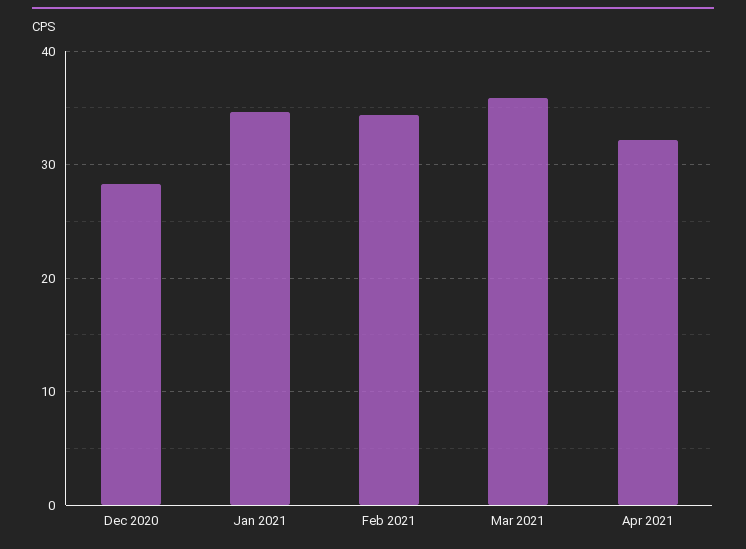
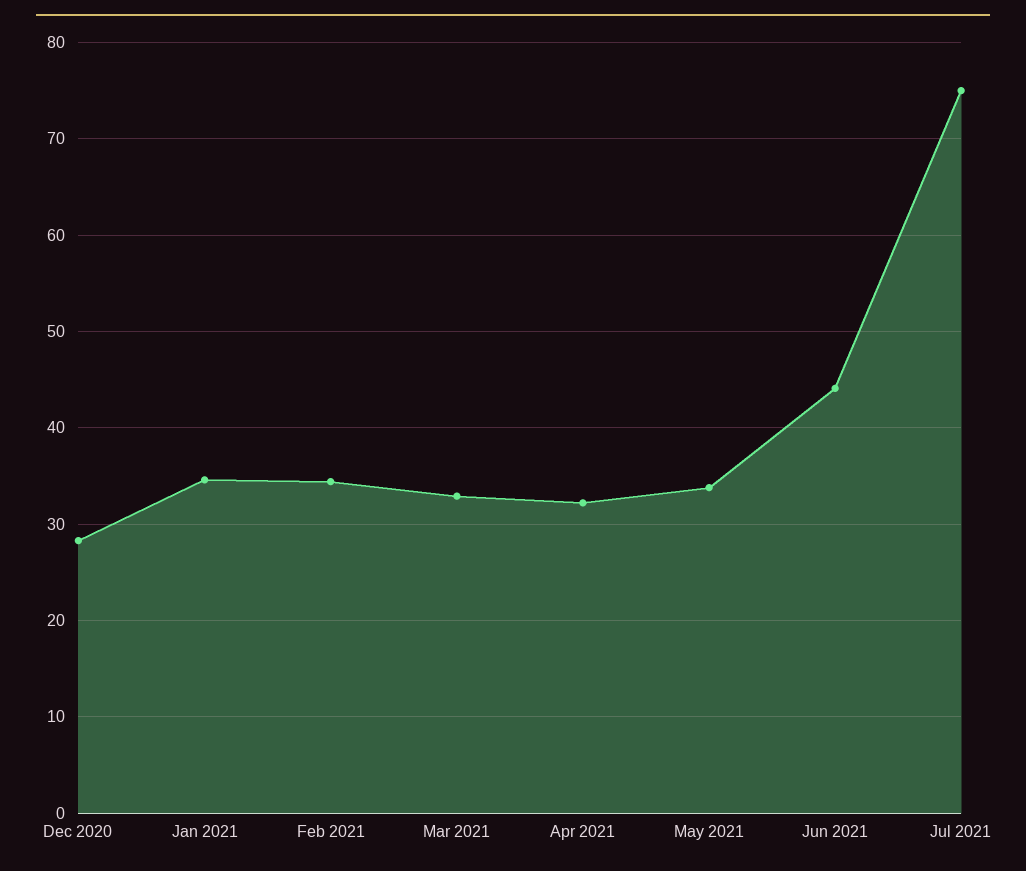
Mar 2021: 36 -> 33
May 2021: none -> 34
Jun 2021: none -> 44
Jul 2021: none -> 75

